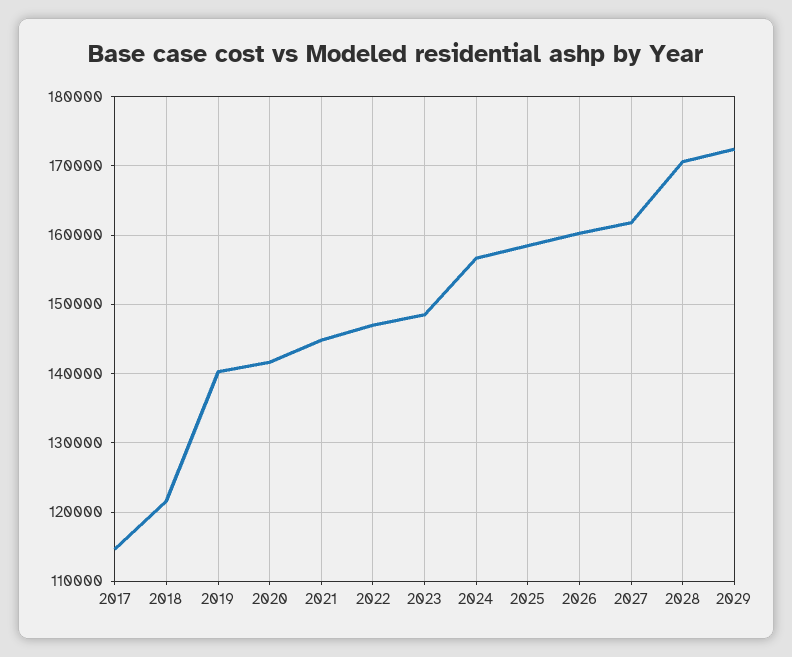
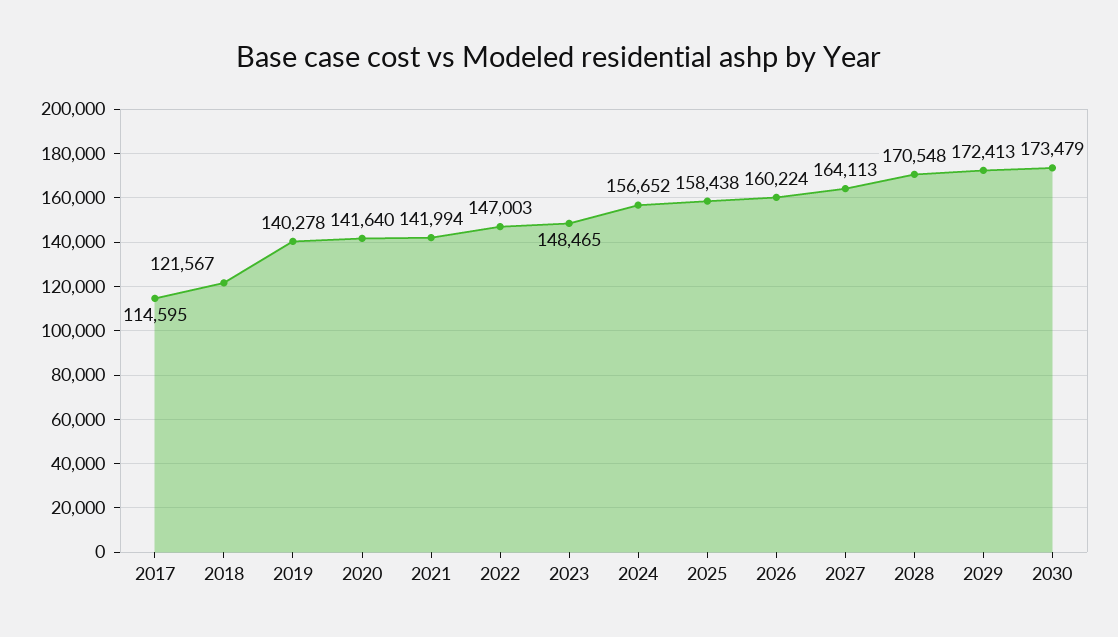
2021: 145000 -> 141994
2027: 162000 -> 164113
2030: none -> 173479

